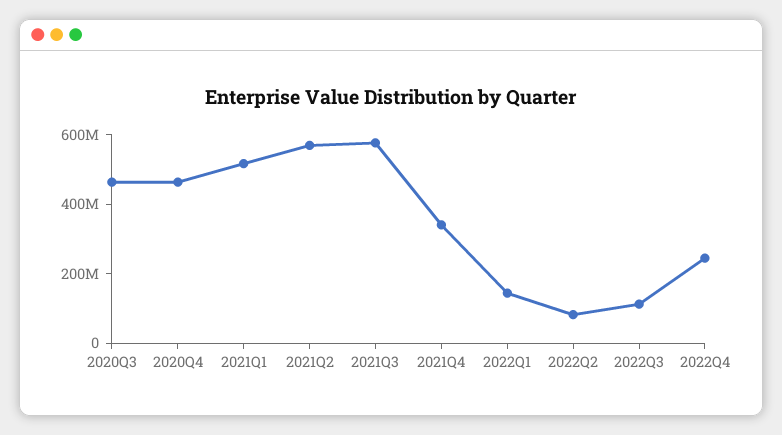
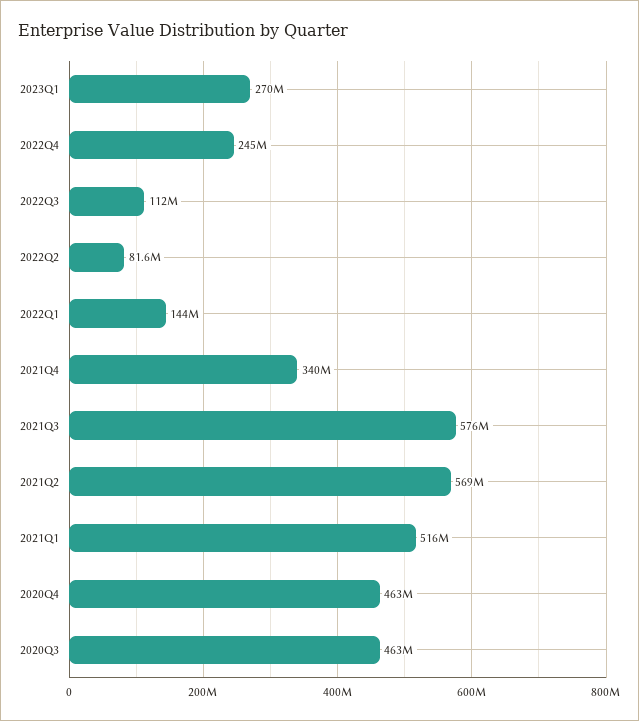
2023Q1: none -> 270000000

